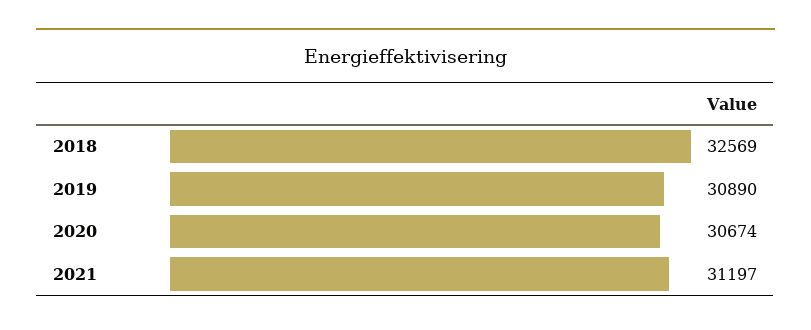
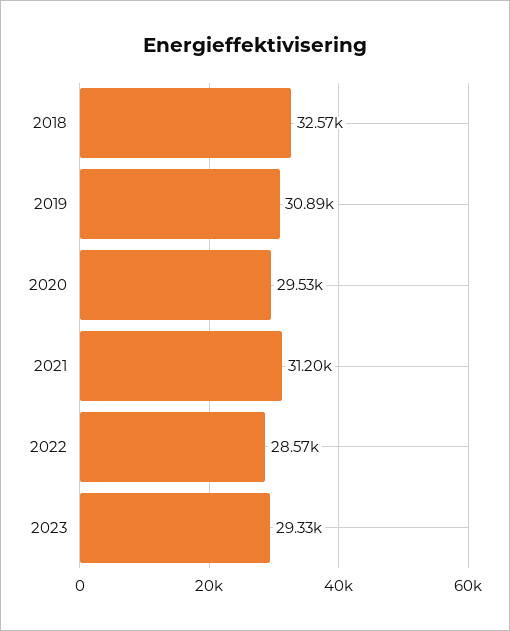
2020: 30674 -> 29530
2022: none -> 28570
2023: none -> 29330

